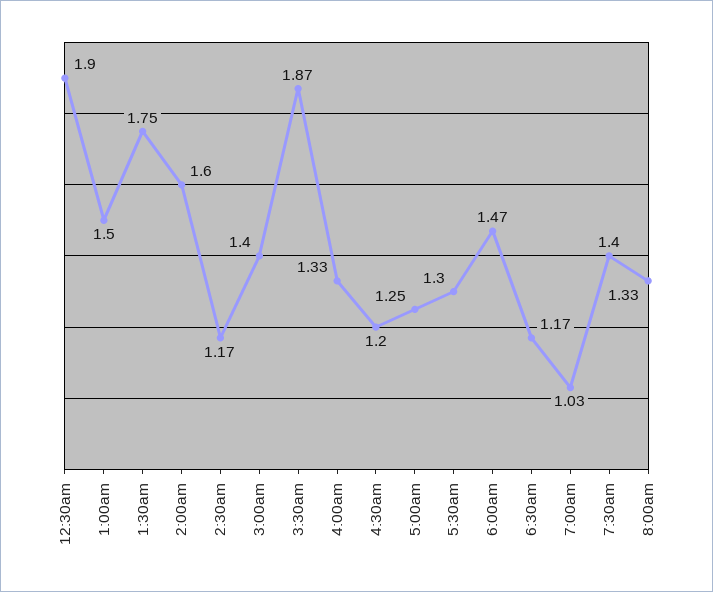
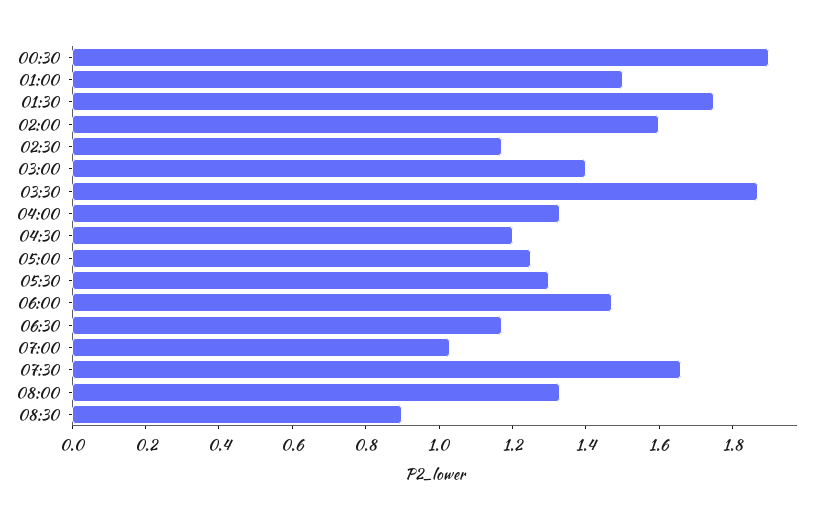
7:30am: 1.4 -> 1.65
08:30: none -> 0.9

